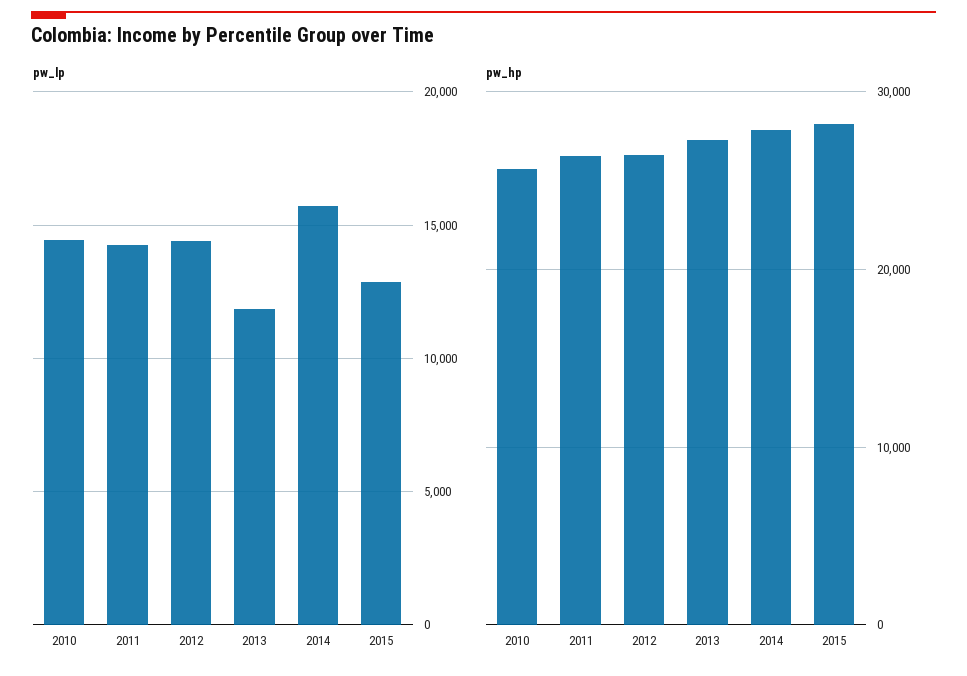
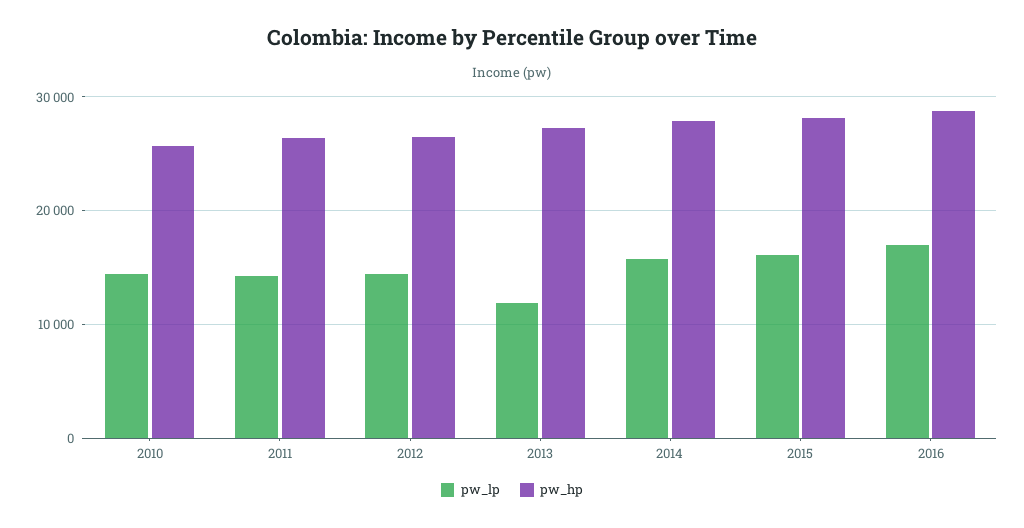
pw_lp, 2015: 13000 -> 16000
pw_lp, 2016: none -> 17000
pw_hp, 2016: none -> 29000

